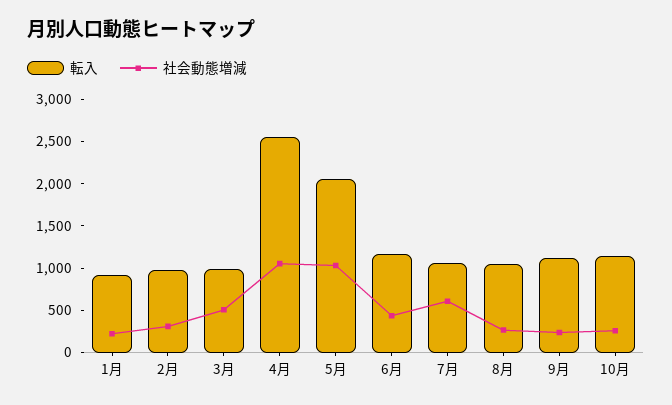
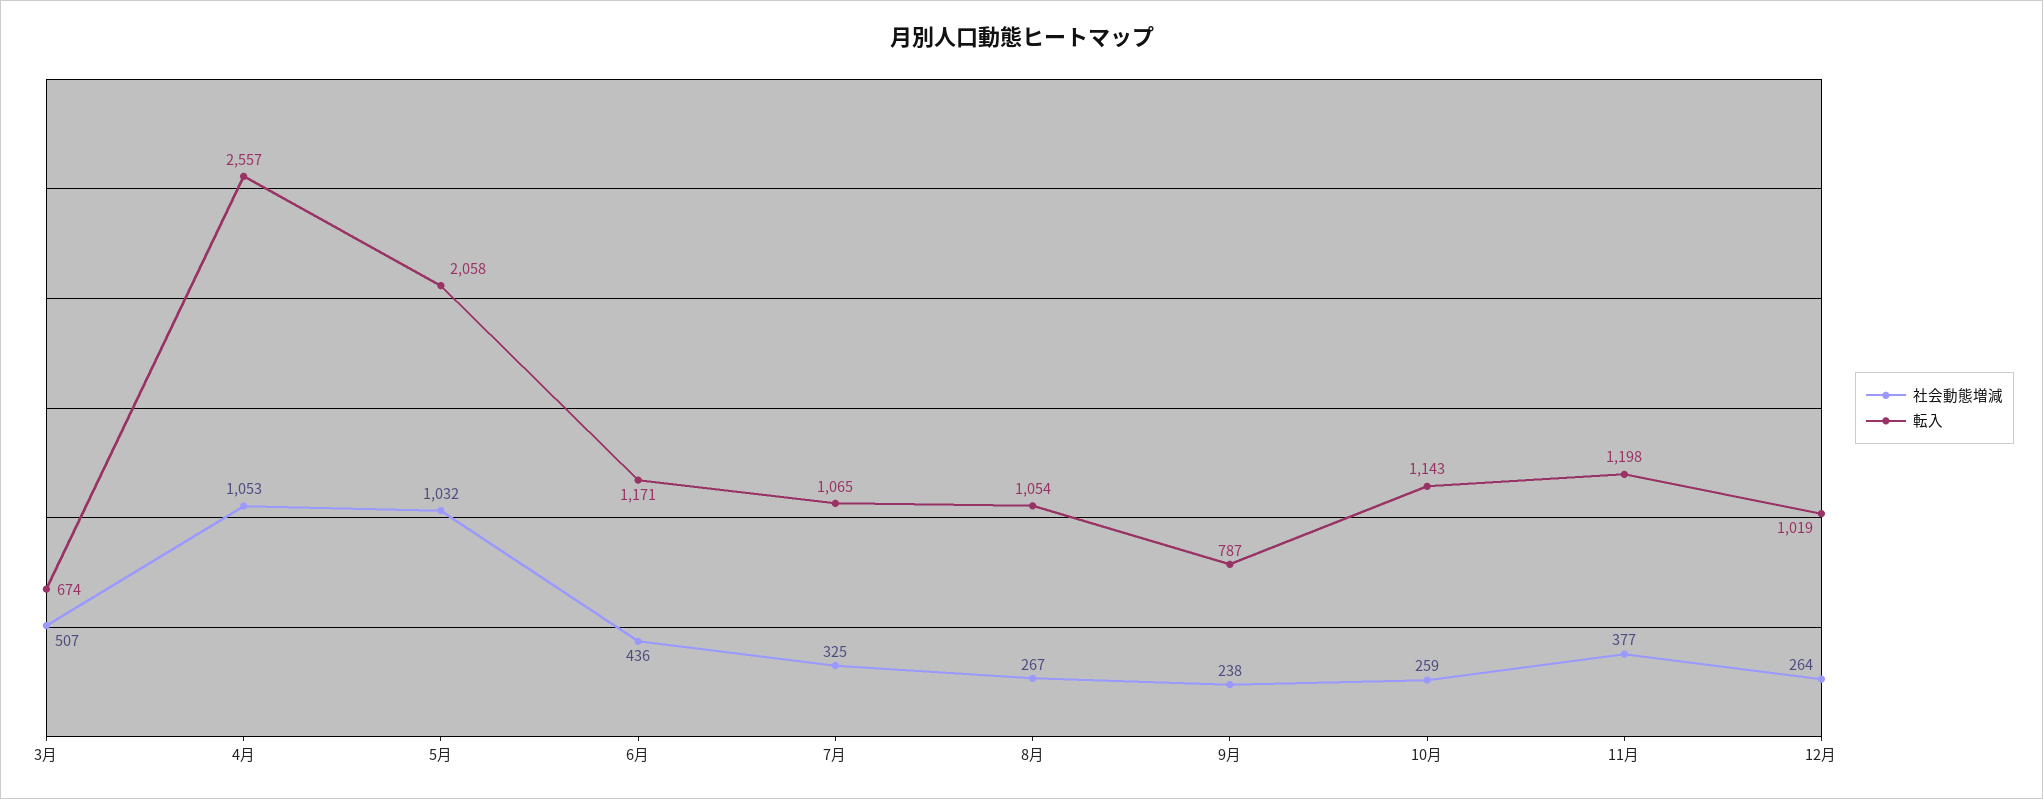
転入, 1月: 900 -> none
社会動態増減, 1月: 200 -> none
転入, 2月: 1000 -> none
社会動態増減, 2月: 300 -> none
転入, 3月: 1000 -> 674
社会動態増減, 7月: 600 -> 325
転入, 9月: 1100 -> 787
社会動態増減, 11月: none -> 377
転入, 11月: none -> 1198
社会動態増減, 12月: none -> 264
転入, 12月: none -> 1019

